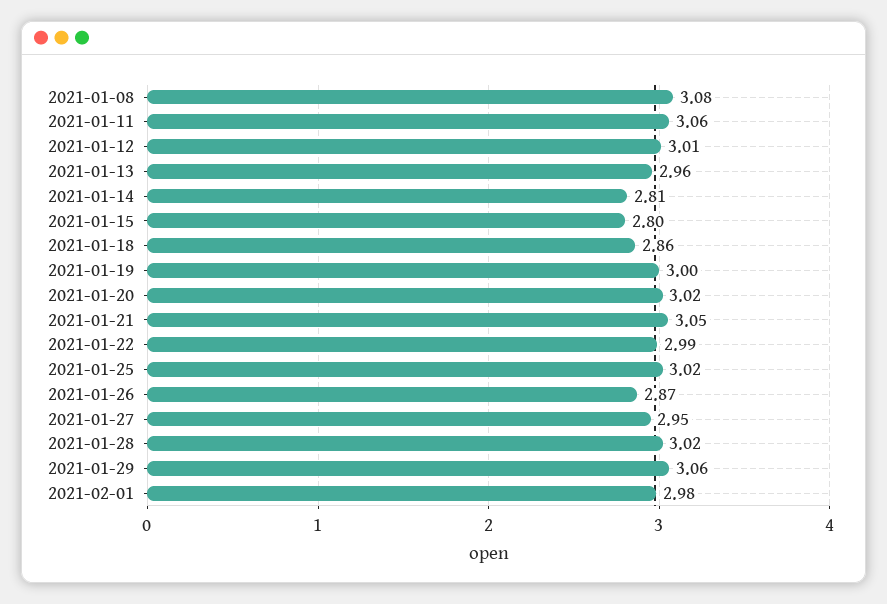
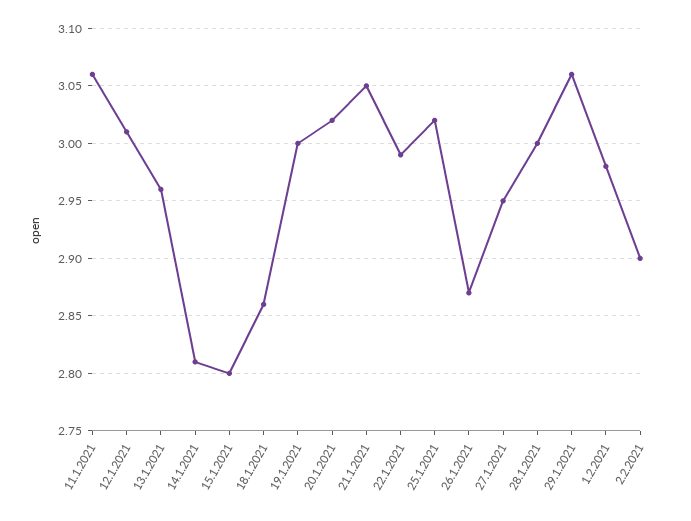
2021-01-08: 3.08 -> none
2021-01-28: 3.02 -> 3
2.2.2021: none -> 2.9

